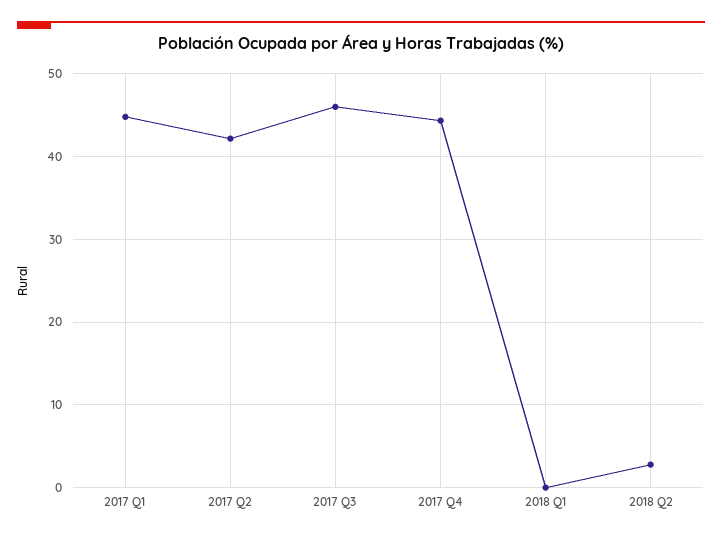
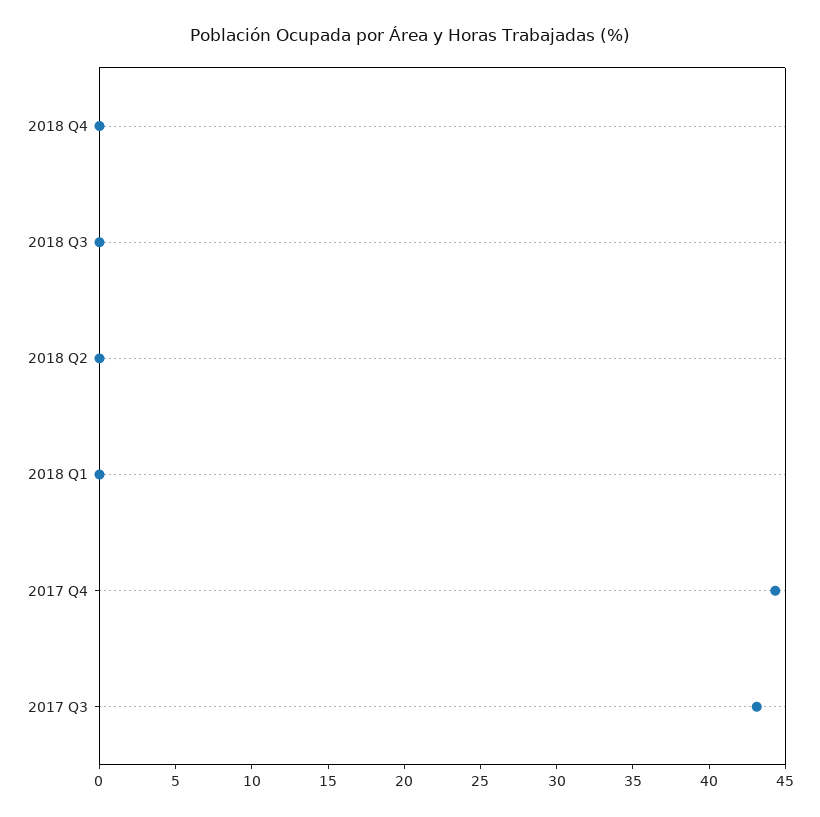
2017 Q1: 45 -> none
2017 Q2: 42 -> none
2017 Q3: 46 -> 43
2018 Q2: 3 -> 0
2018 Q4: none -> 0
2018 Q3: none -> 0

